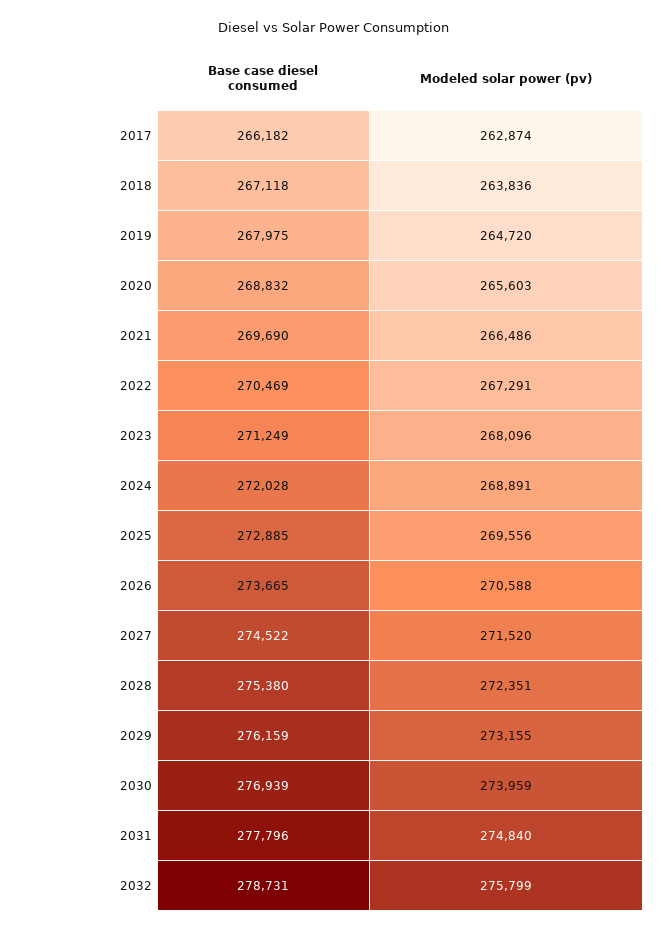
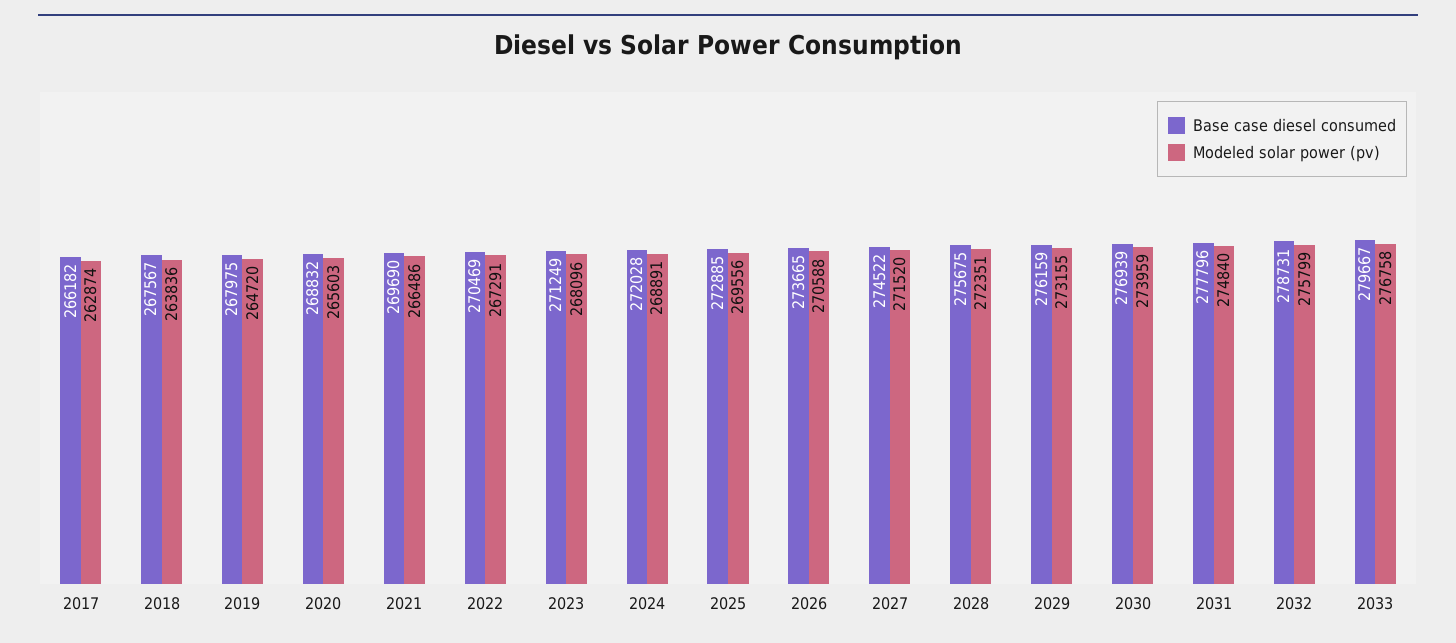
Base case diesel consumed, 2018: 267118 -> 267567
Base case diesel consumed, 2028: 275380 -> 275675
Base case diesel consumed, 2033: none -> 279667
Modeled solar power (pv), 2033: none -> 276758

